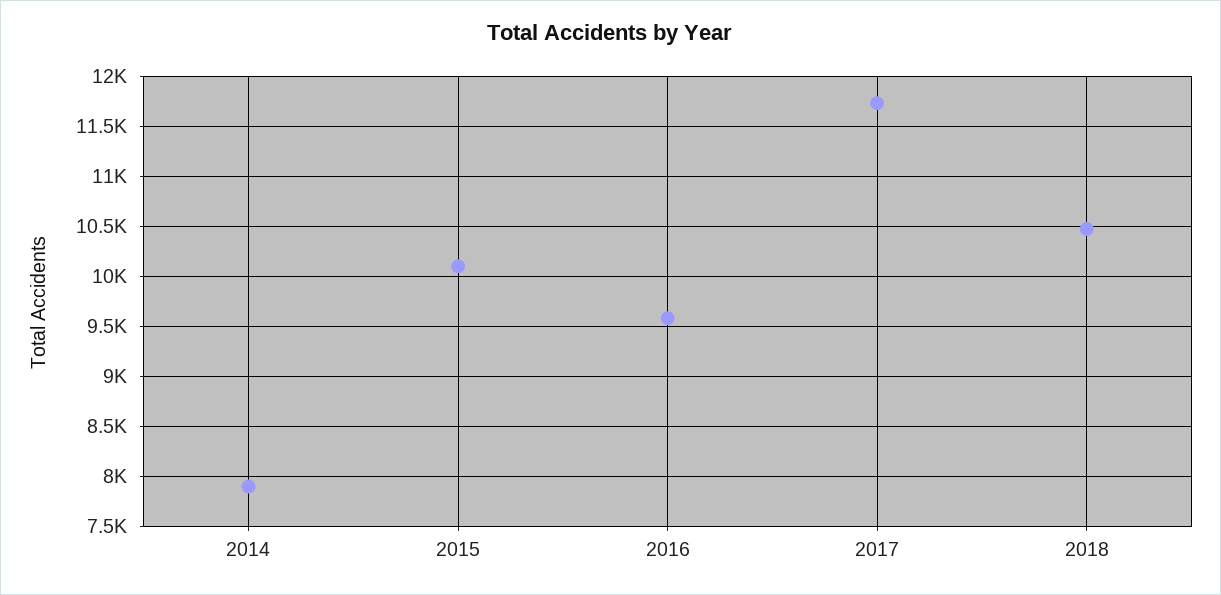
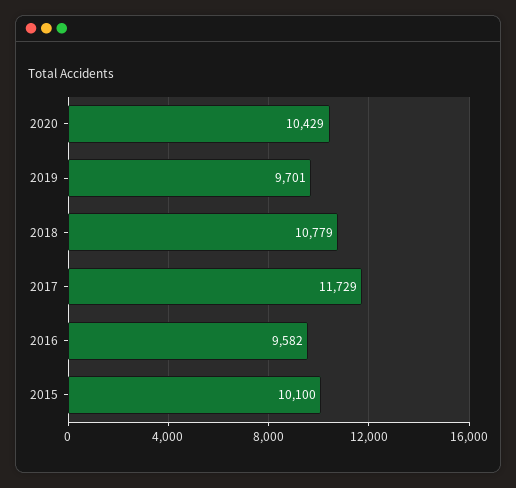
2014: 7900 -> none
2018: 10500 -> 10779
2020: none -> 10429
2019: none -> 9701

